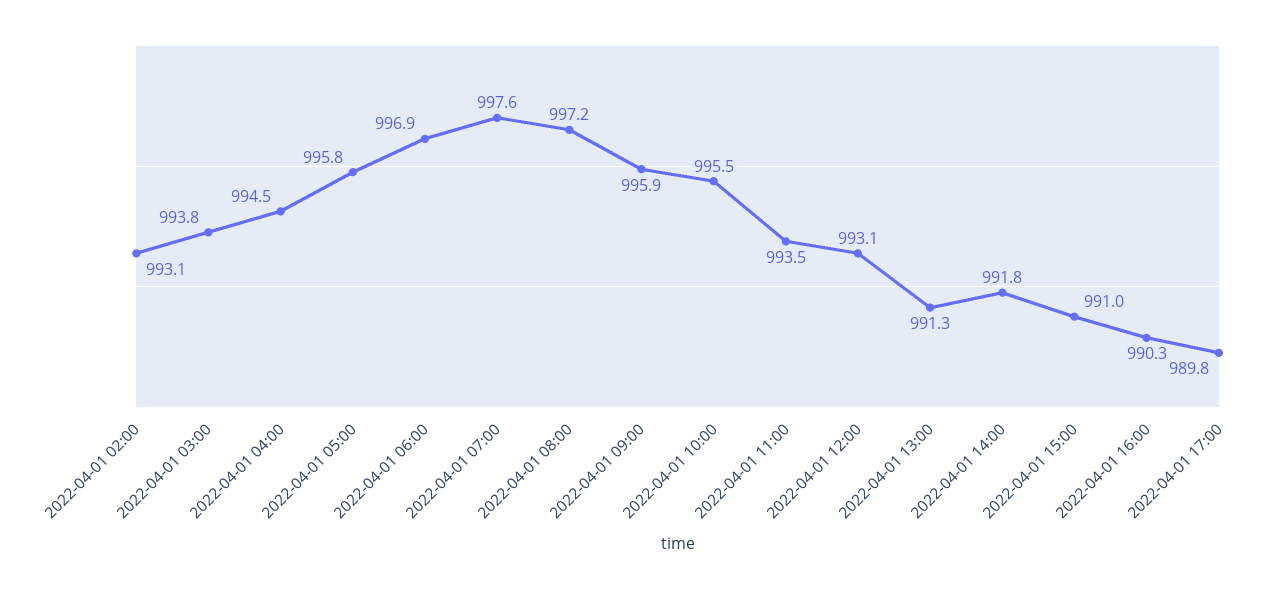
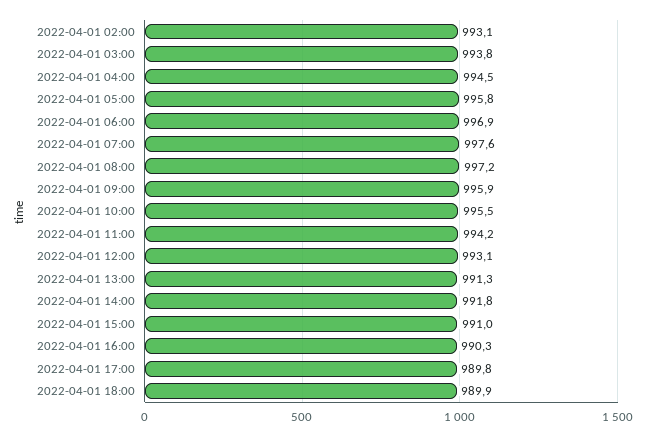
2022-04-01 11:00: 993.5 -> 994.2
2022-04-01 18:00: none -> 989.9

